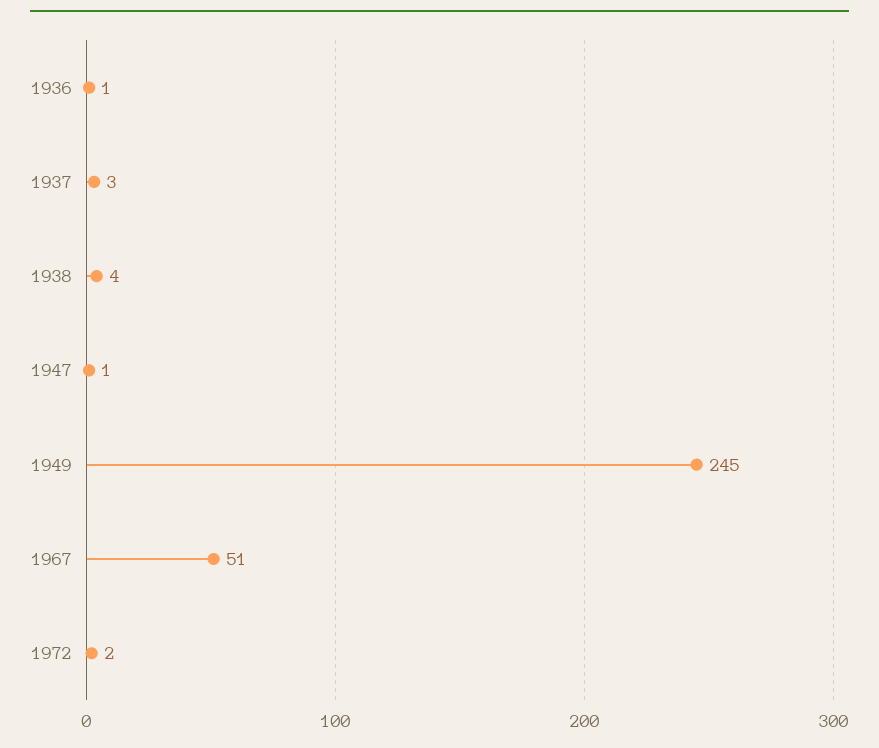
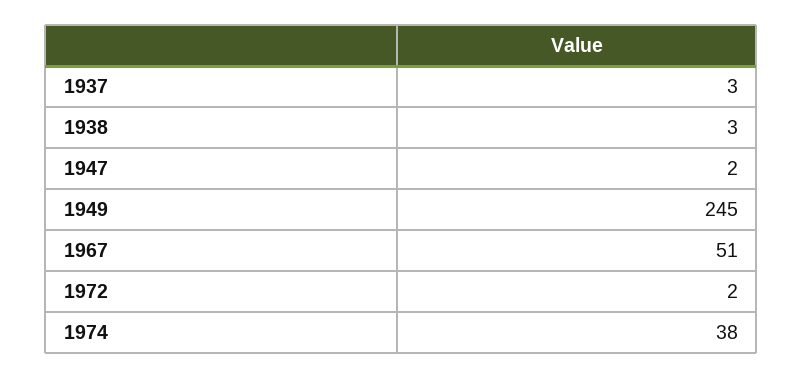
1936: 1 -> none
1938: 4 -> 3
1947: 1 -> 2
1974: none -> 38

